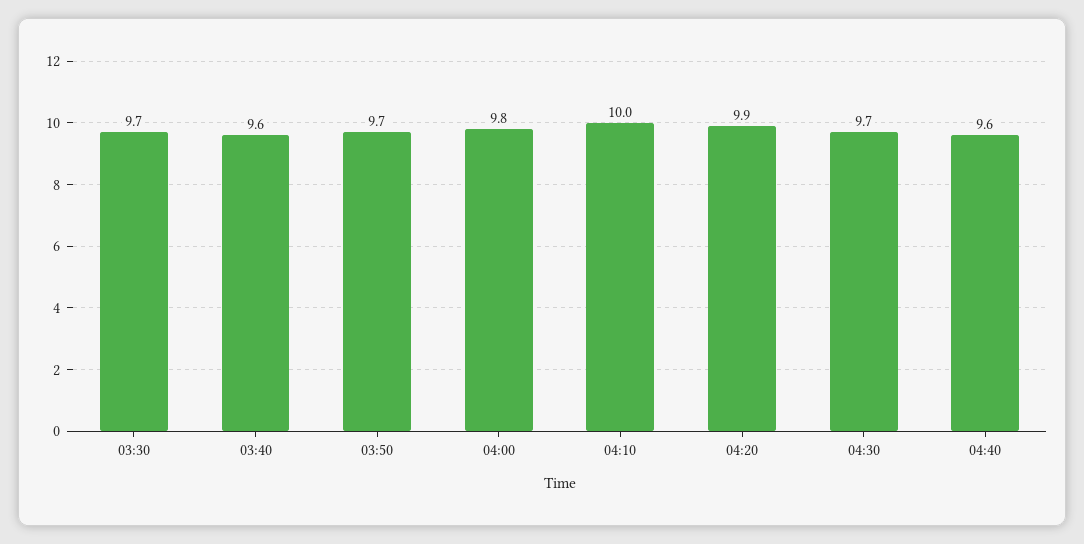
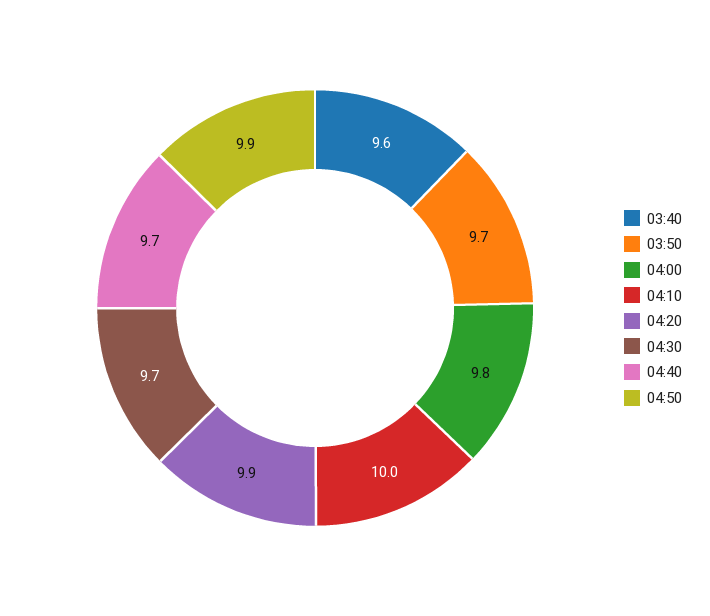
03:30: 9.7 -> none
04:40: 9.6 -> 9.7
04:50: none -> 9.9

